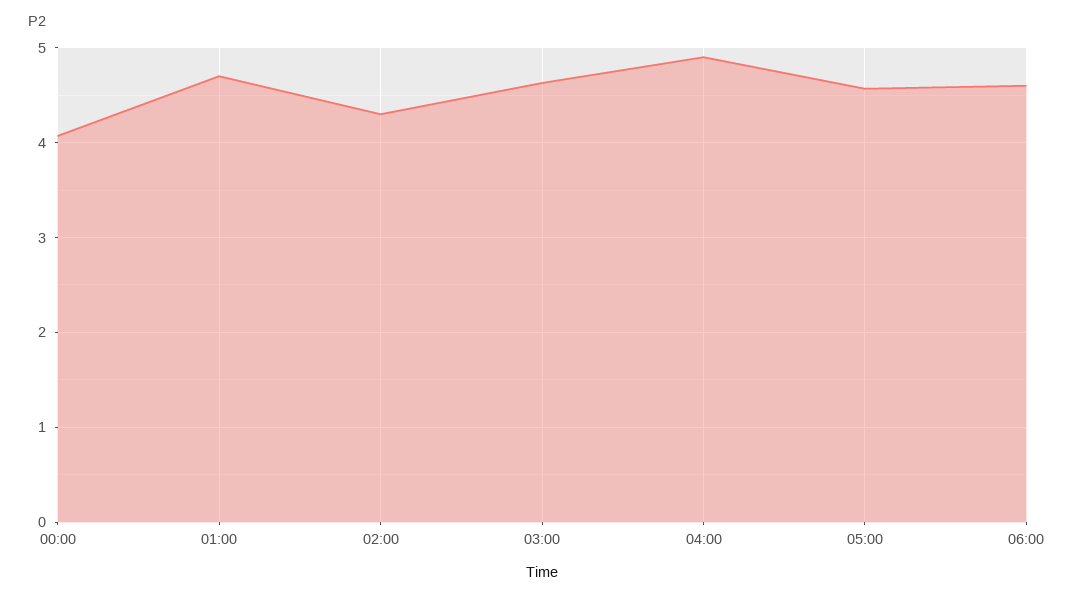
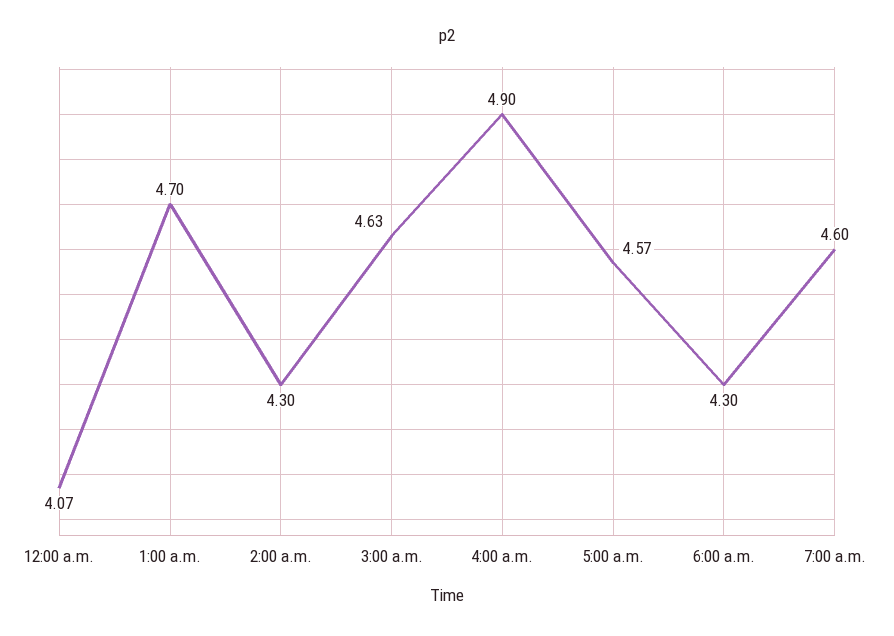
06:00: 4.6 -> 4.3
7:00 a.m.: none -> 4.6

